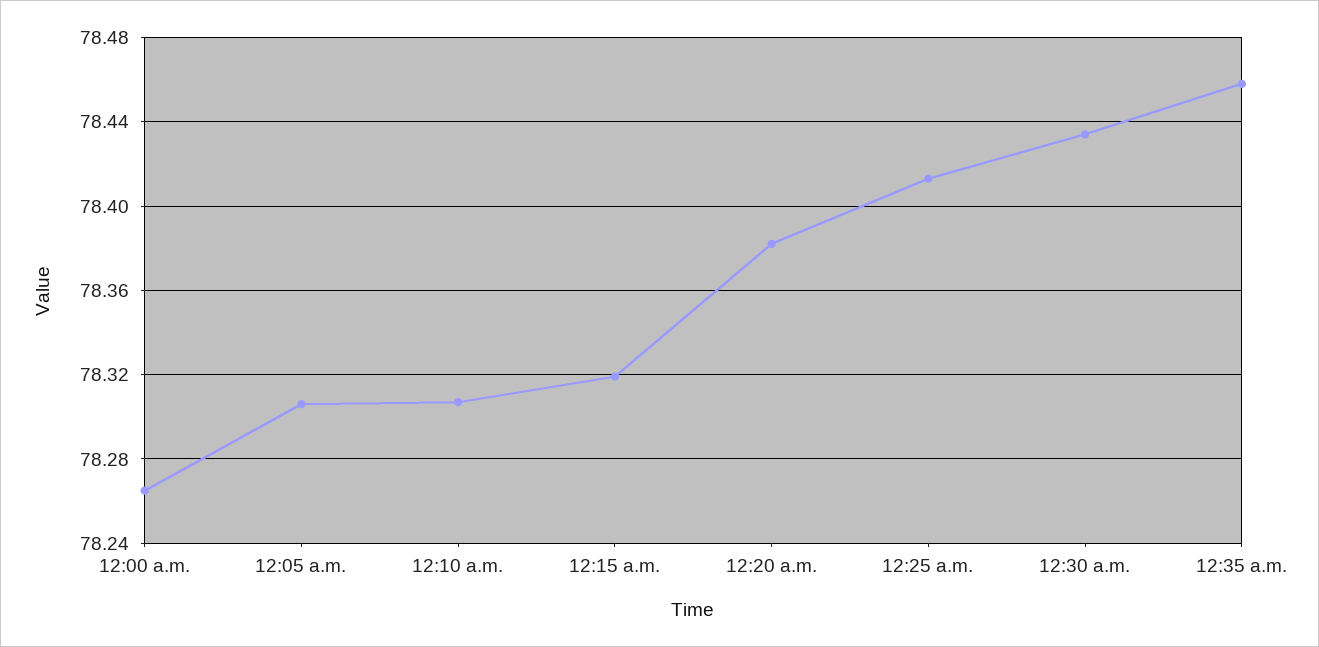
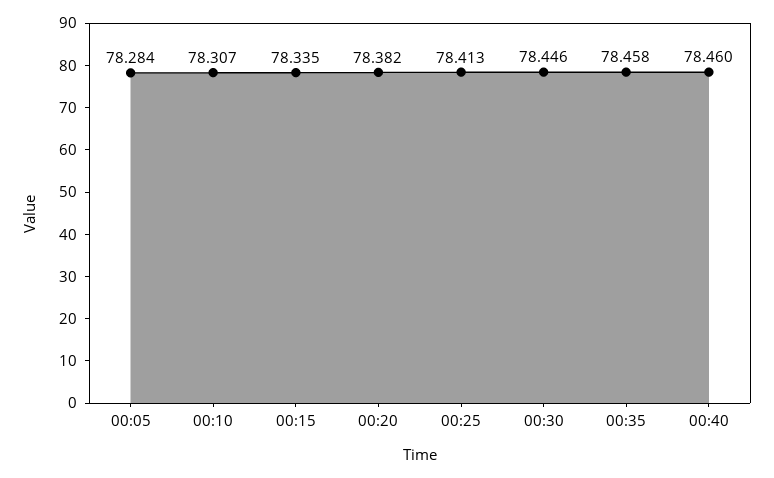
12:00 a.m.: 78.265 -> none
12:05 a.m.: 78.305 -> 78.284
12:15 a.m.: 78.32 -> 78.335
12:30 a.m.: 78.435 -> 78.446
00:40: none -> 78.46

